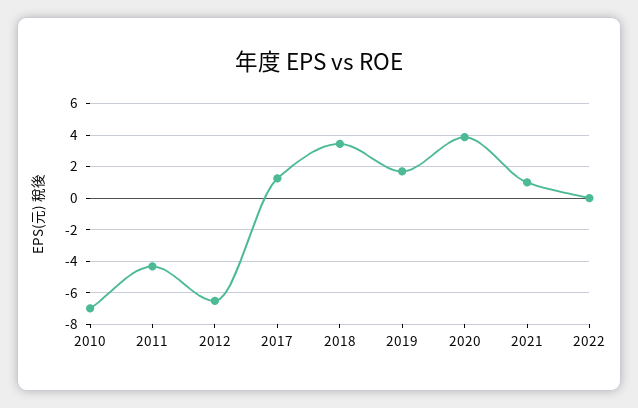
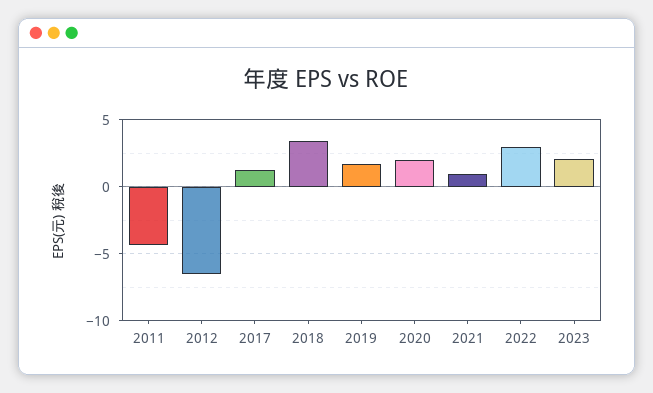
2010: -7 -> none
2020: 4 -> 2
2022: 0 -> 3
2023: none -> 2

